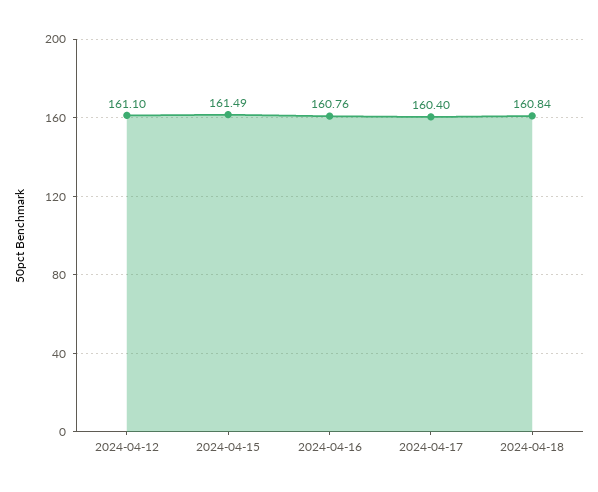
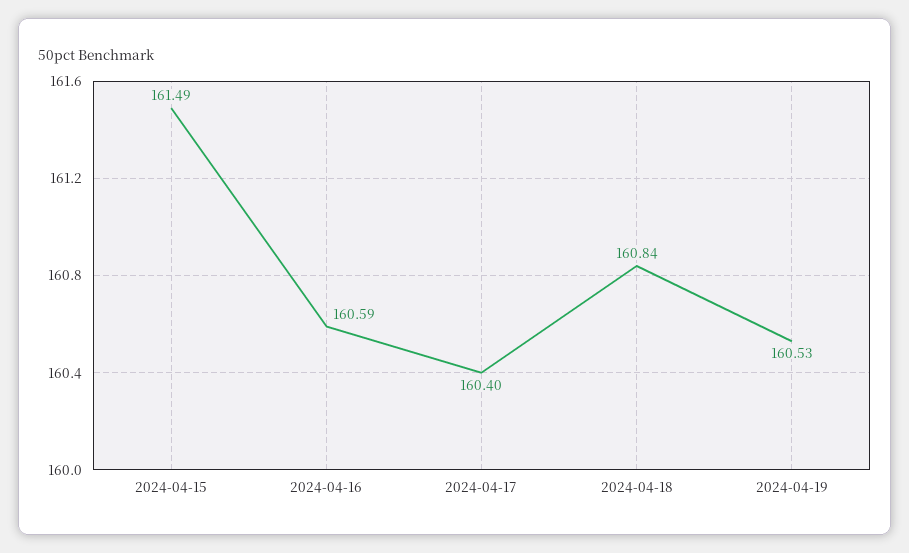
2024-04-12: 161.1 -> none
2024-04-16: 160.76 -> 160.59
2024-04-19: none -> 160.53

